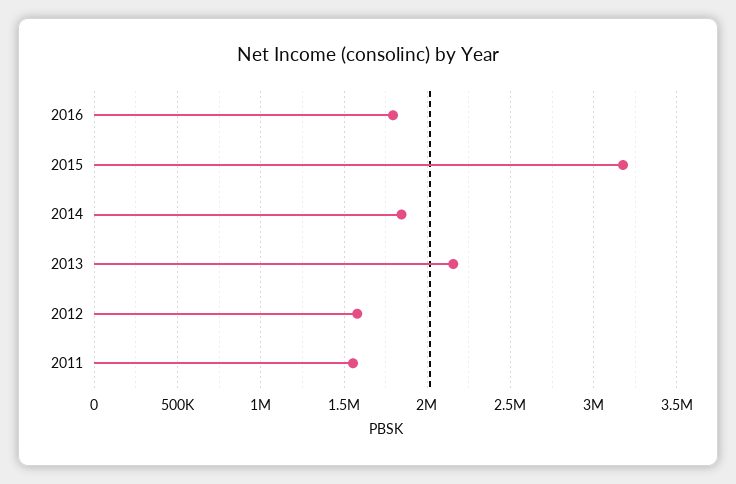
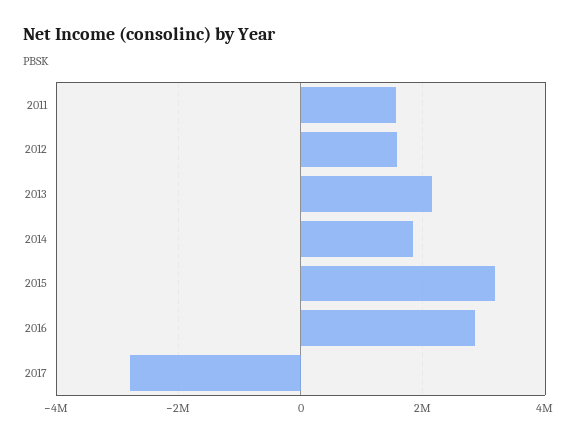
2016: 1800000 -> 2800000
2017: none -> -2800000

